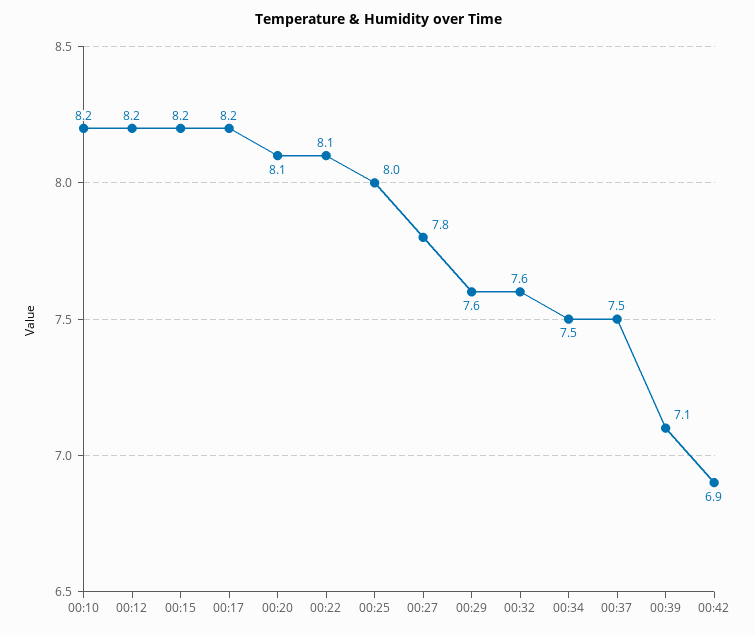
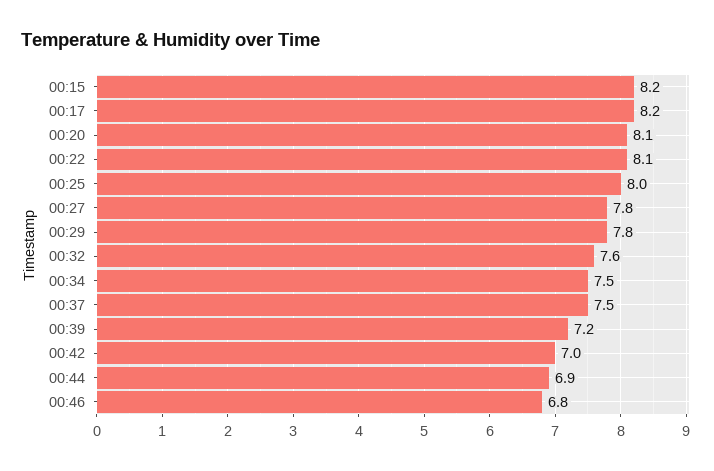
00:10: 8.2 -> none
00:12: 8.2 -> none
00:29: 7.6 -> 7.8
00:39: 7.1 -> 7.2
00:42: 6.9 -> 7
00:44: none -> 6.9
00:46: none -> 6.8

